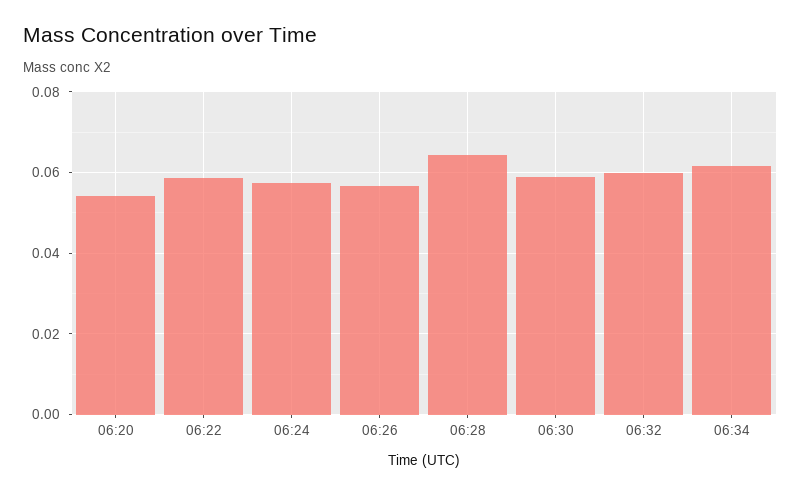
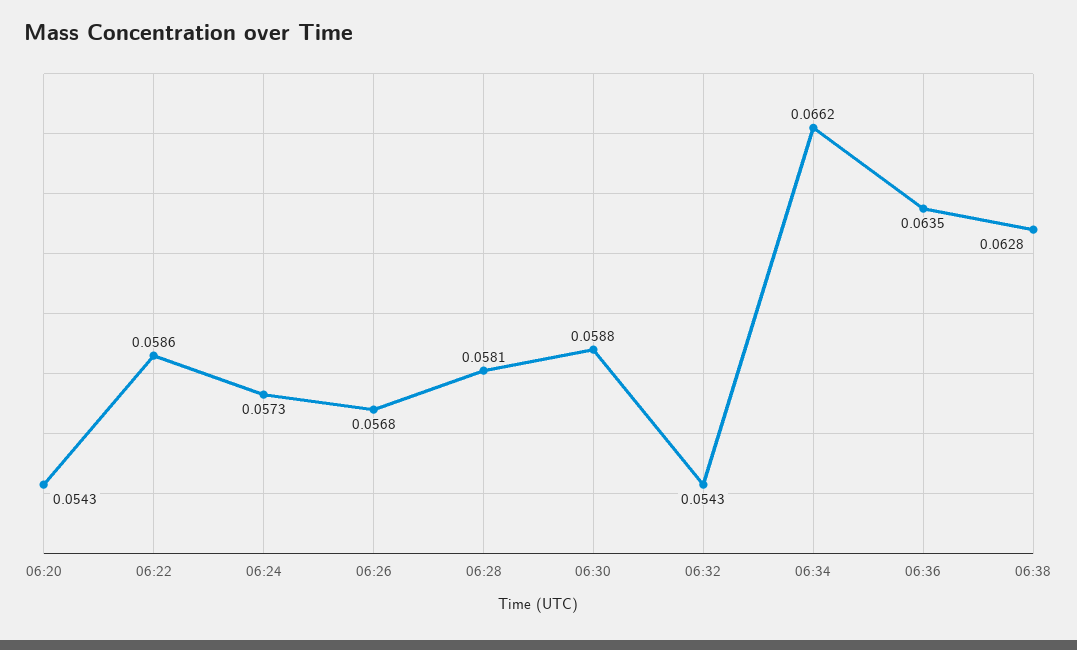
06:28: 0.064 -> 0.0581
06:32: 0.06 -> 0.0543
06:34: 0.062 -> 0.0662
06:36: none -> 0.0635
06:38: none -> 0.0628

